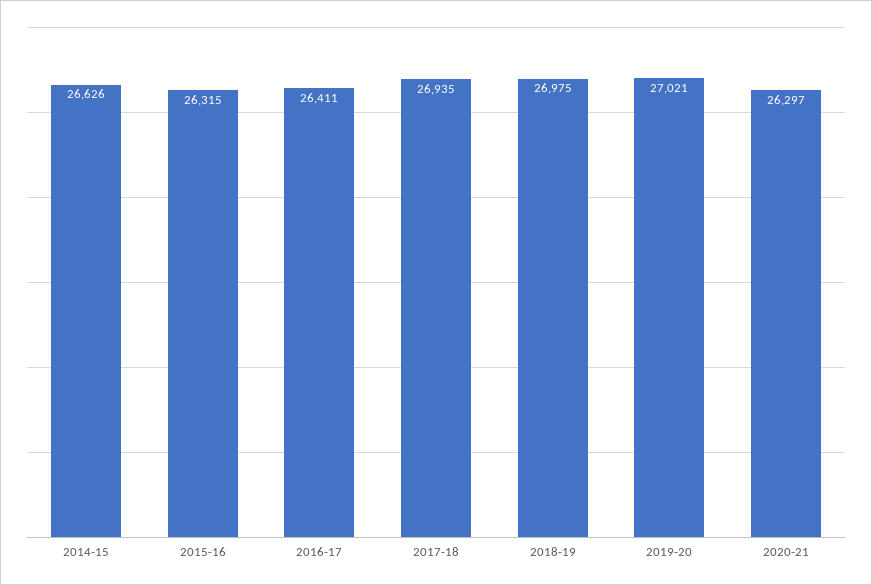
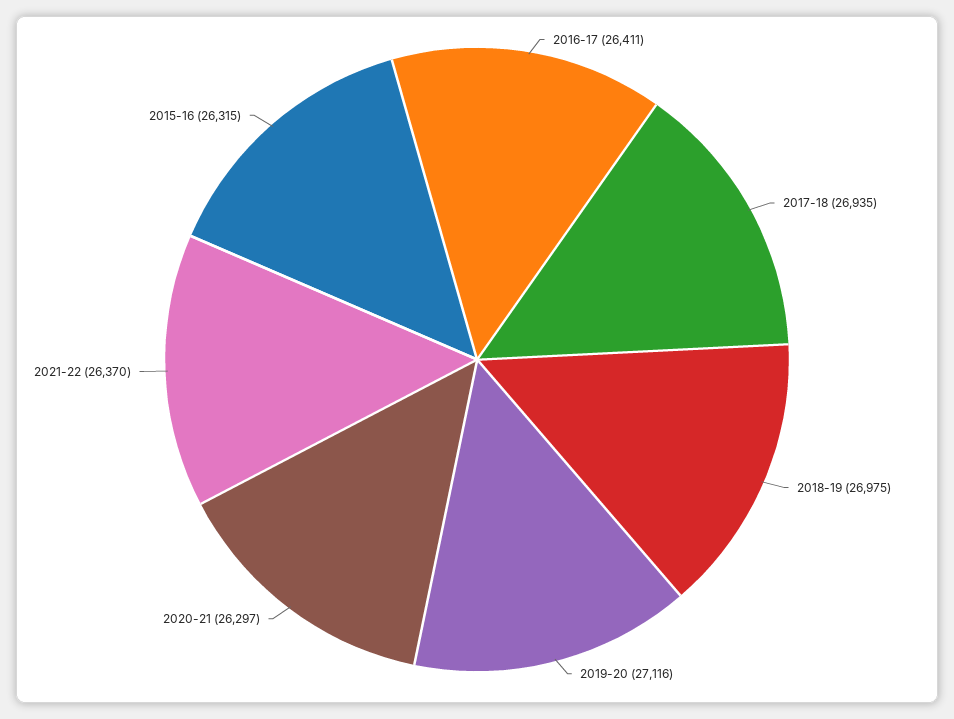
2014-15: 26626 -> none
2019-20: 27021 -> 27116
2021-22: none -> 26370

